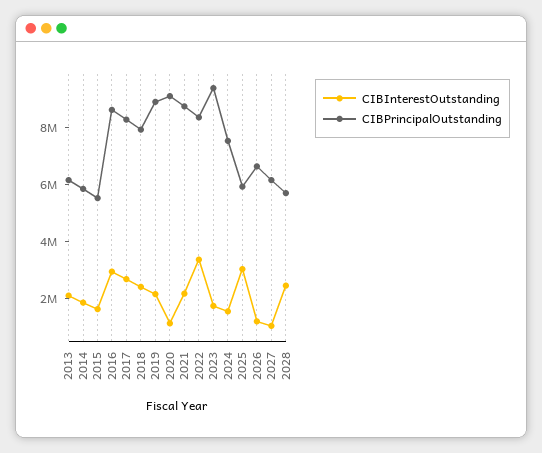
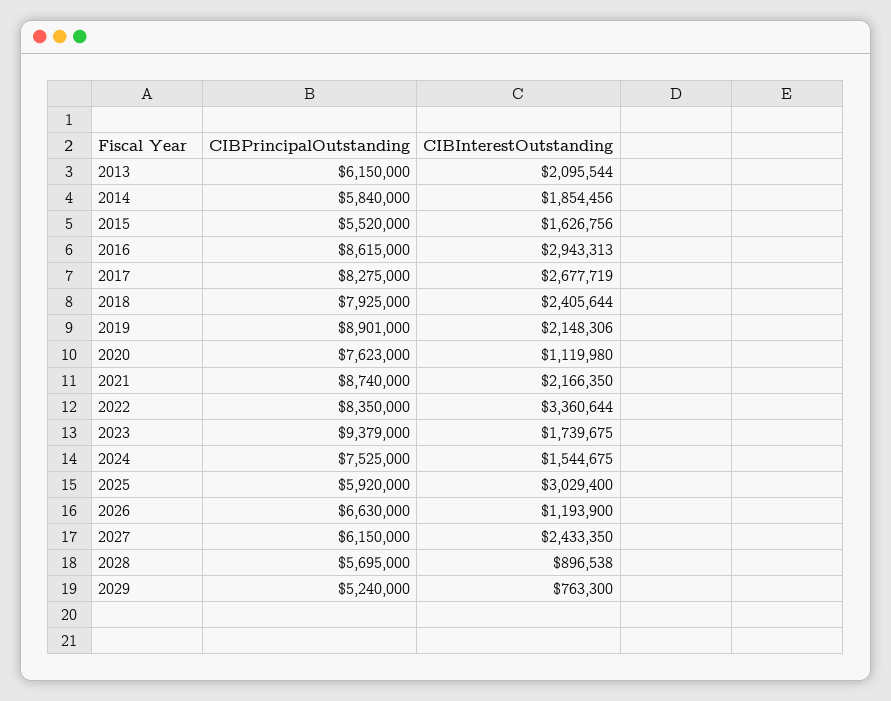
CIBPrincipalOutstanding, 2020: 9000000 -> 7623000
CIBInterestOutstanding, 2027: 1000000 -> 2433350
CIBInterestOutstanding, 2028: 2500000 -> 896538
CIBPrincipalOutstanding, 2029: none -> 5240000
CIBInterestOutstanding, 2029: none -> 763300

